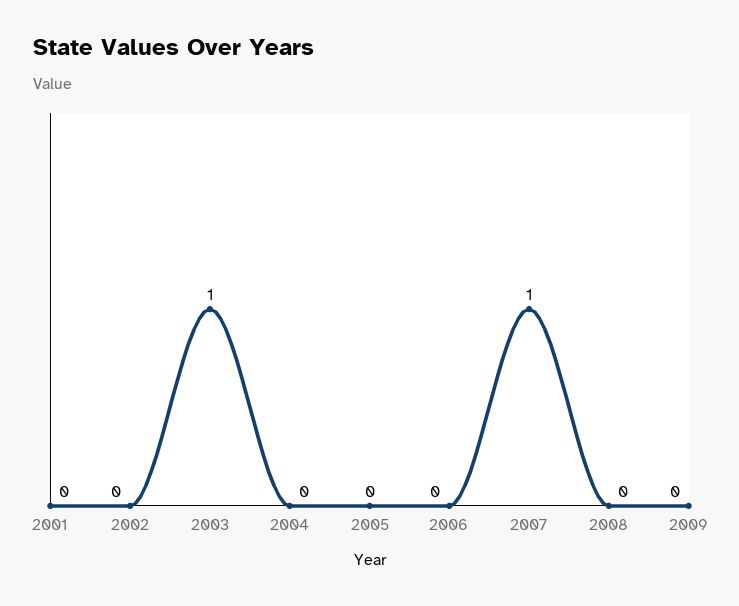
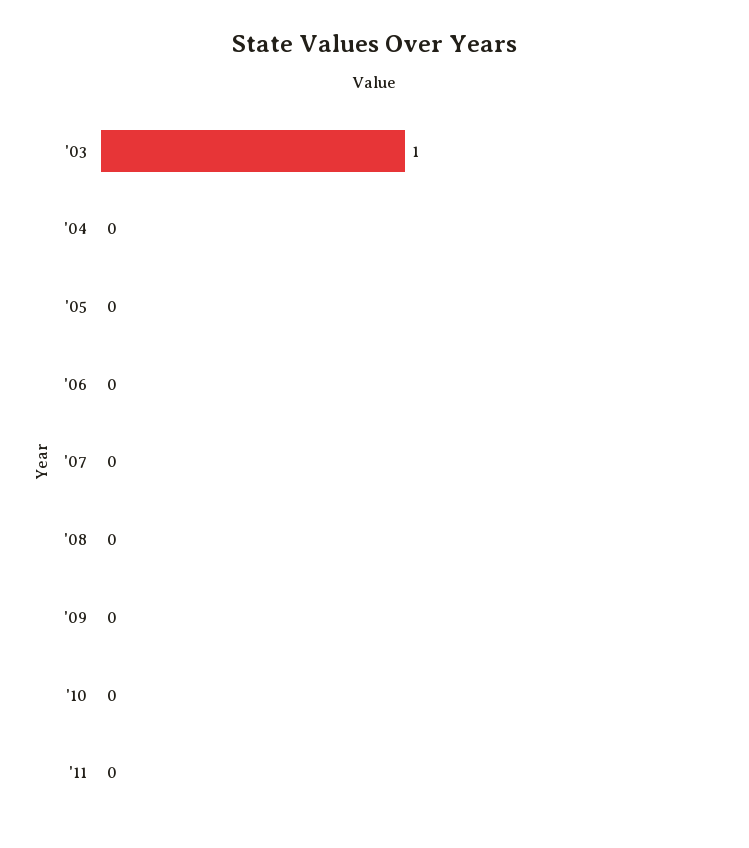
2001: 0 -> none
2002: 0 -> none
2007: 1 -> 0
'10: none -> 0
'11: none -> 0

